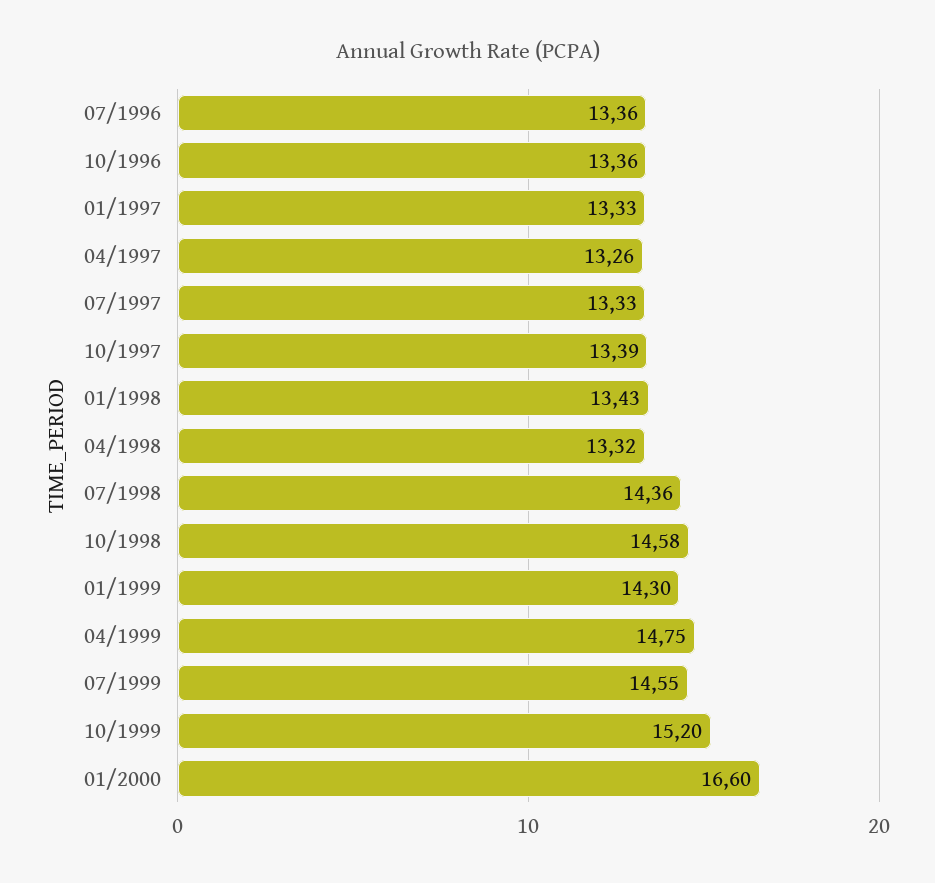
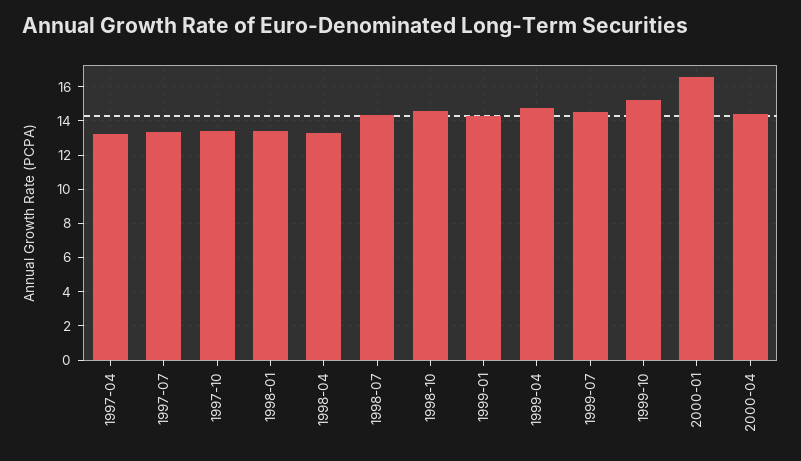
07/1996: 13.36 -> none
10/1996: 13.36 -> none
01/1997: 13.33 -> none
2000-04: none -> 14.5

